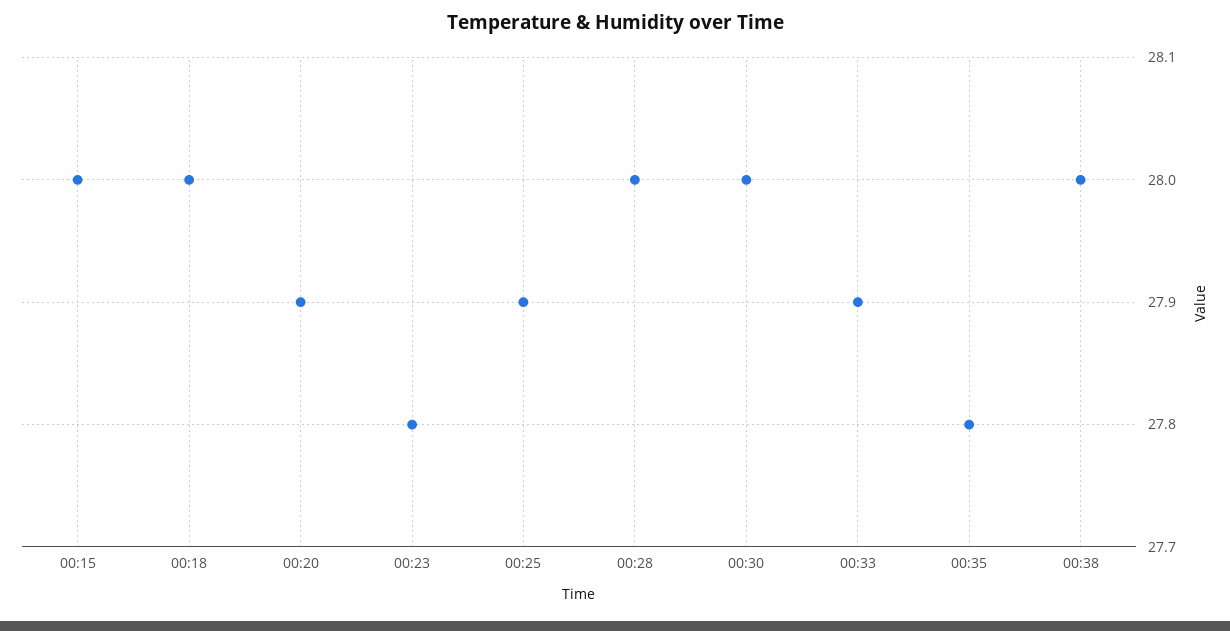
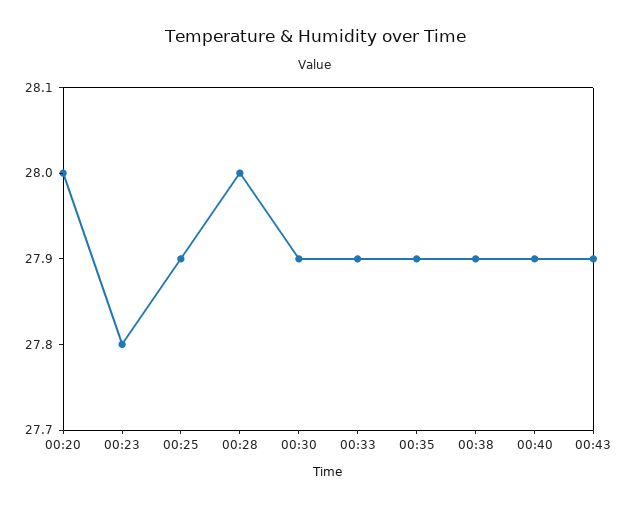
00:15: 28 -> none
00:18: 28 -> none
00:20: 27.9 -> 28
00:30: 28 -> 27.9
00:35: 27.8 -> 27.9
00:38: 28 -> 27.9
00:40: none -> 27.9
00:43: none -> 27.9

